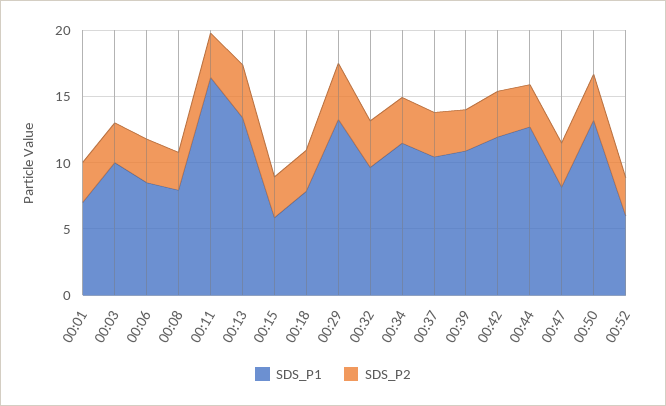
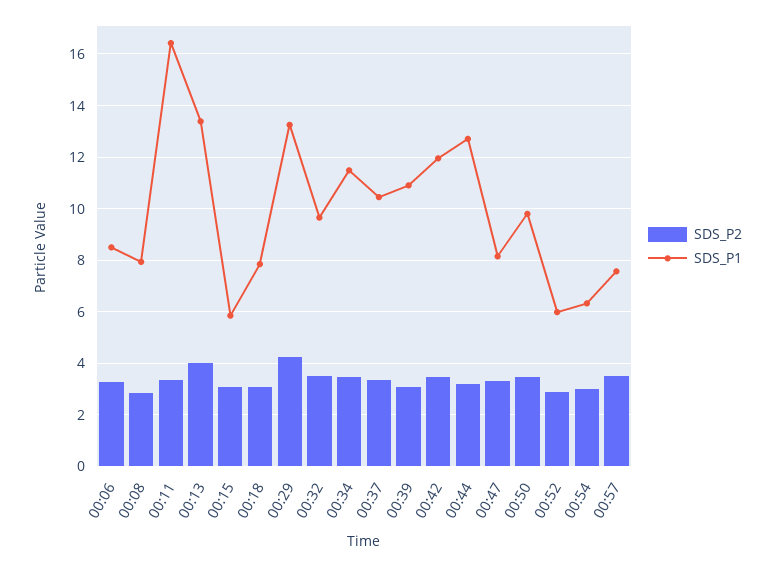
SDS_P1, 00:01: 7 -> none
SDS_P2, 00:01: 3 -> none
SDS_P1, 00:03: 10 -> none
SDS_P2, 00:03: 3 -> none
SDS_P1, 00:50: 13 -> 9.75
SDS_P2, 00:54: none -> 3
SDS_P1, 00:54: none -> 6.25
SDS_P2, 00:57: none -> 3.5
SDS_P1, 00:57: none -> 7.5

